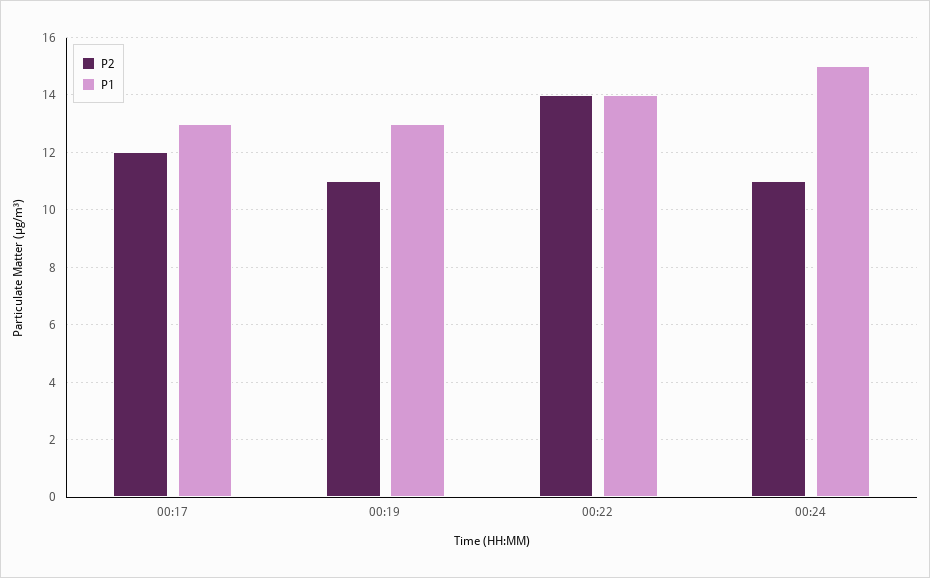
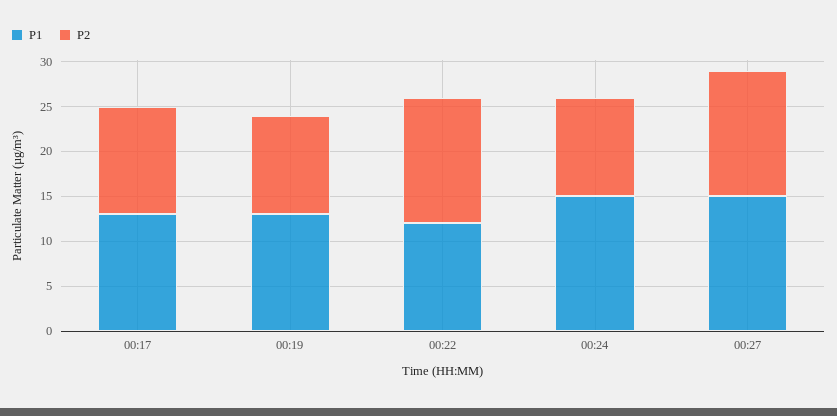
P1, 00:22: 14 -> 12
P1, 00:27: none -> 15
P2, 00:27: none -> 14

